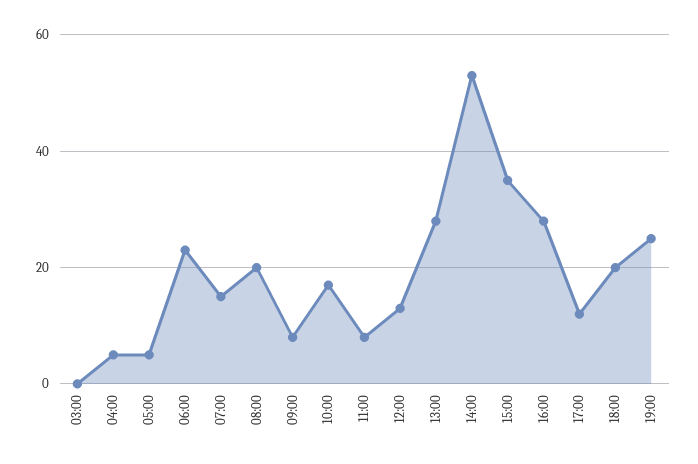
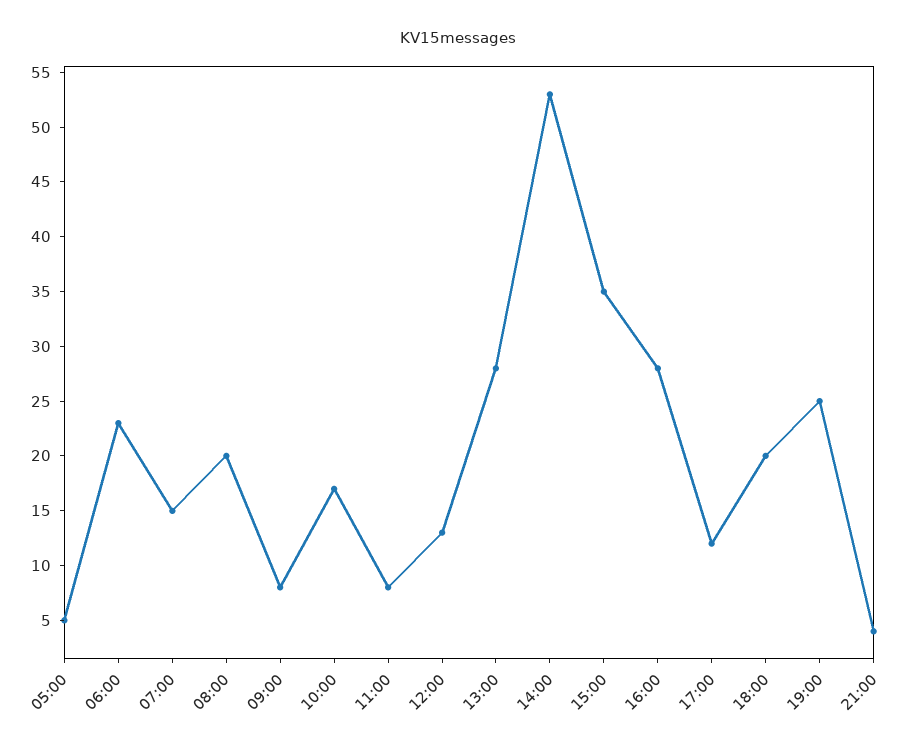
03:00: 0 -> none
04:00: 5 -> none
21:00: none -> 4

